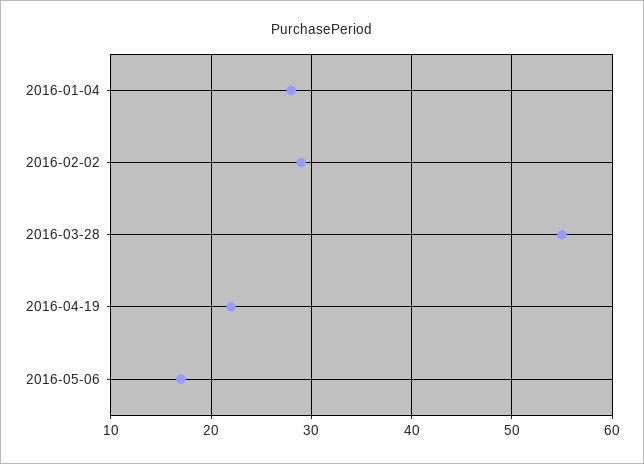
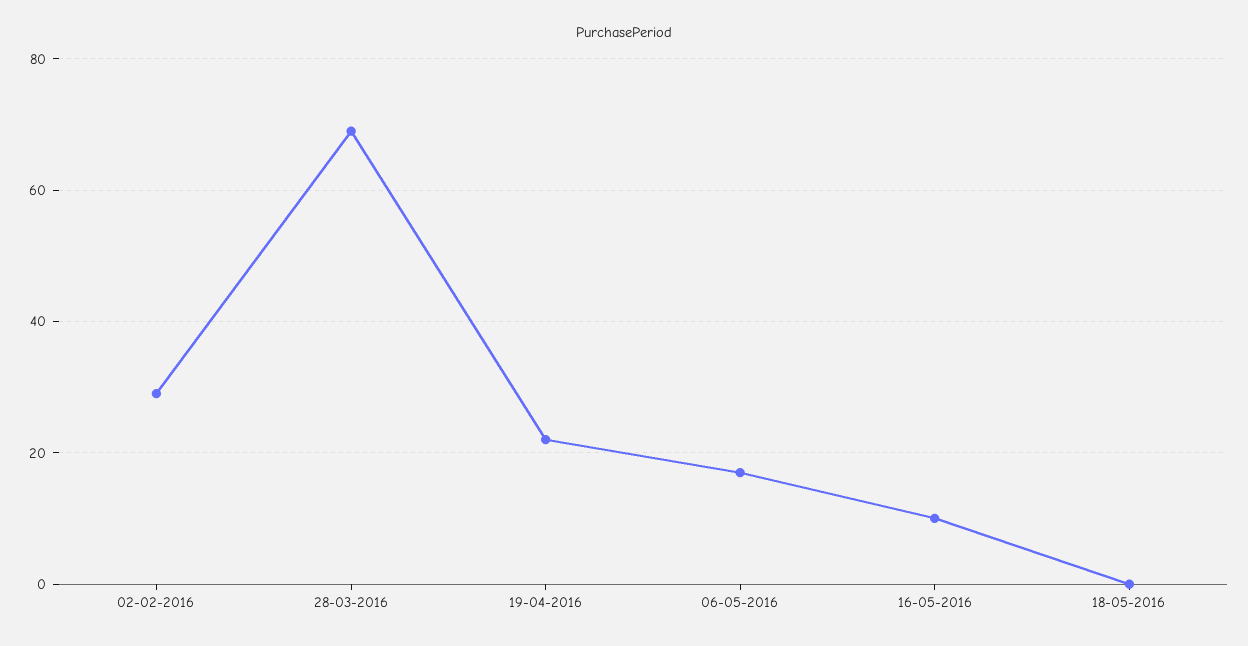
2016-01-04: 28 -> none
2016-03-28: 55 -> 70
16-05-2016: none -> 10
18-05-2016: none -> 0

